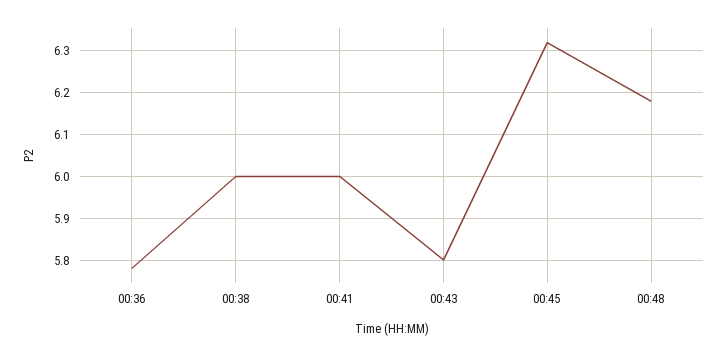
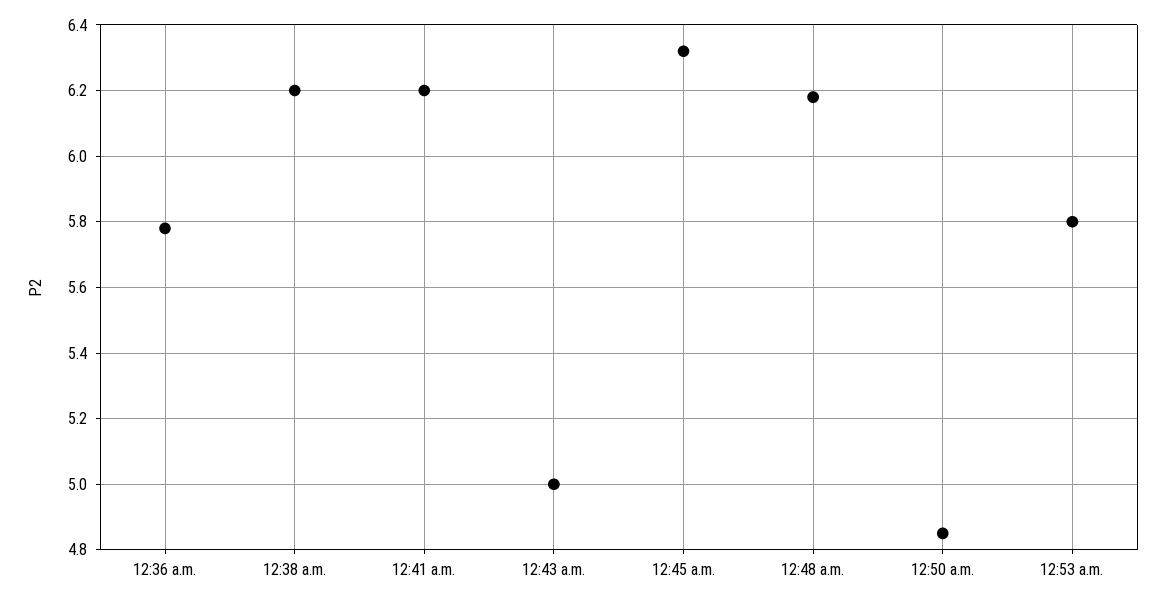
00:38: 6 -> 6.2
00:41: 6 -> 6.2
00:43: 5.8 -> 5
12:50 a.m.: none -> 4.85
12:53 a.m.: none -> 5.8

